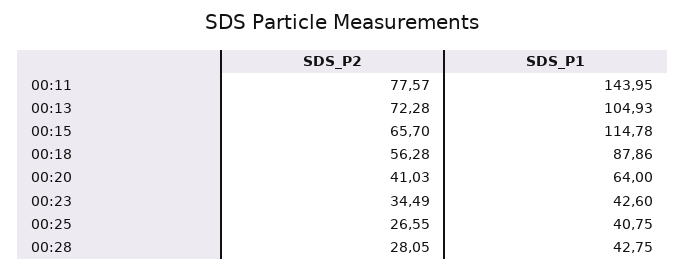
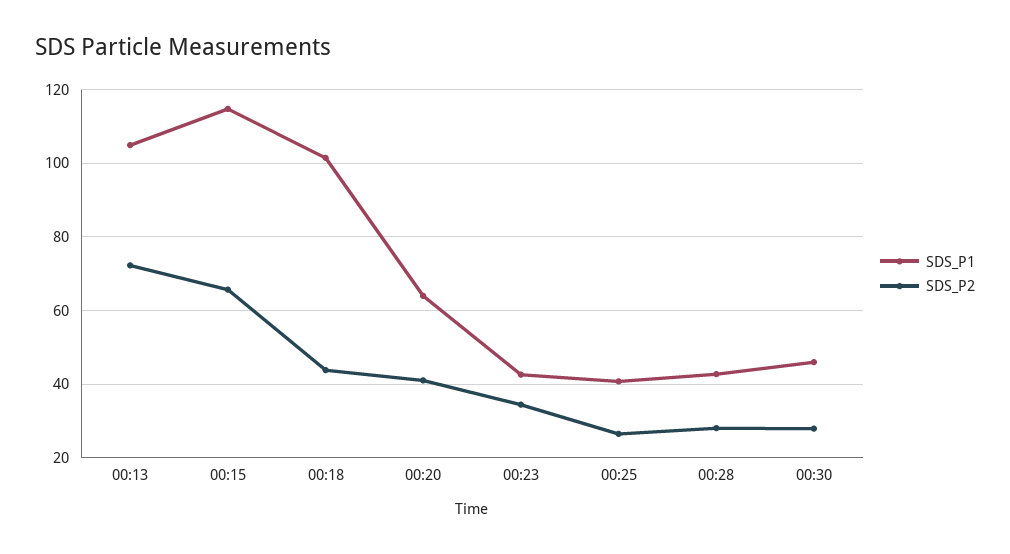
SDS_P2, 00:11: 77.57 -> none
SDS_P1, 00:11: 143.95 -> none
SDS_P2, 00:18: 56.28 -> 44
SDS_P1, 00:18: 87.86 -> 102
SDS_P1, 00:30: none -> 46
SDS_P2, 00:30: none -> 28

